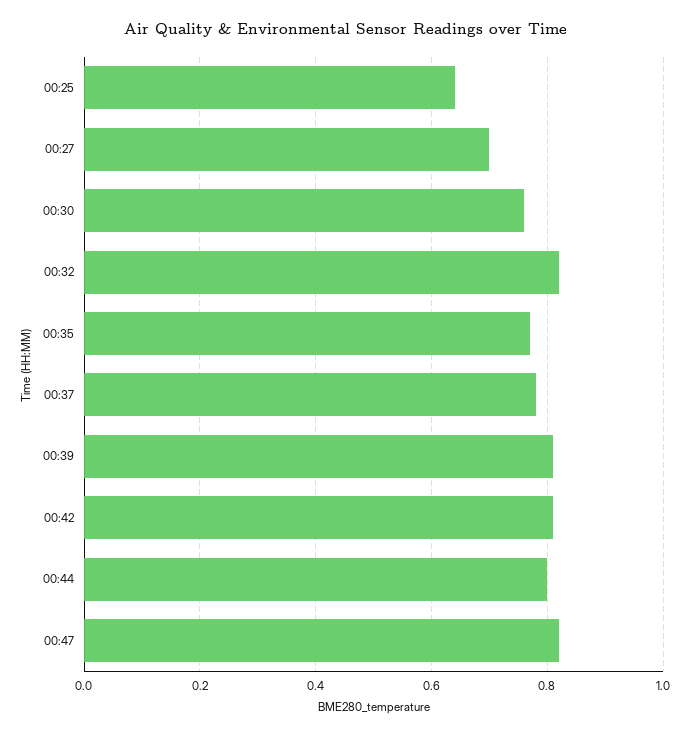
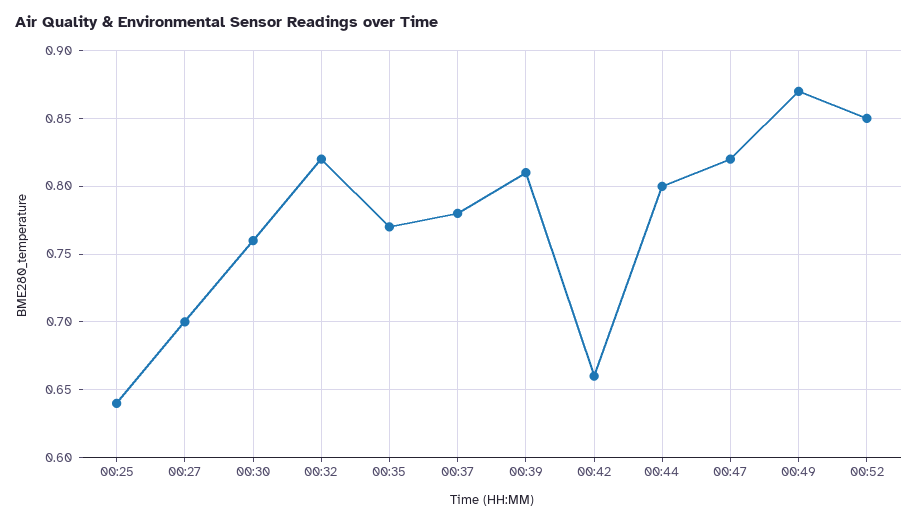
00:42: 0.8 -> 0.66
00:49: none -> 0.87
00:52: none -> 0.85

